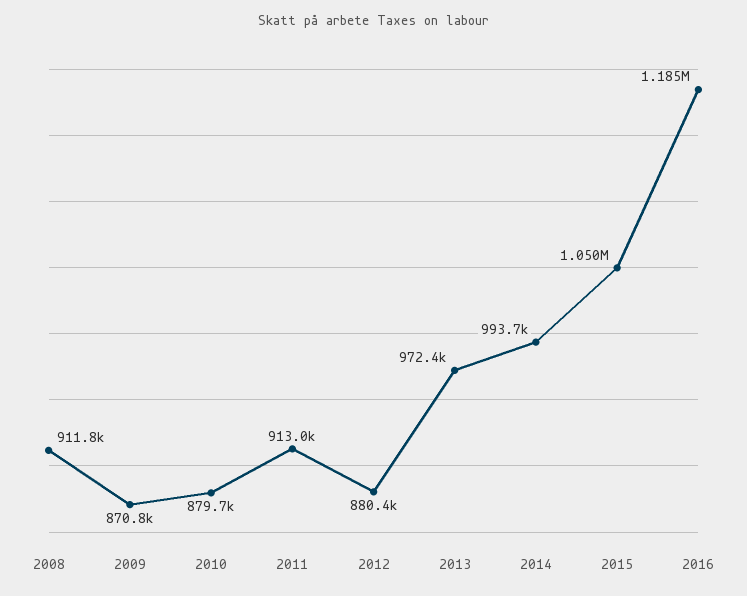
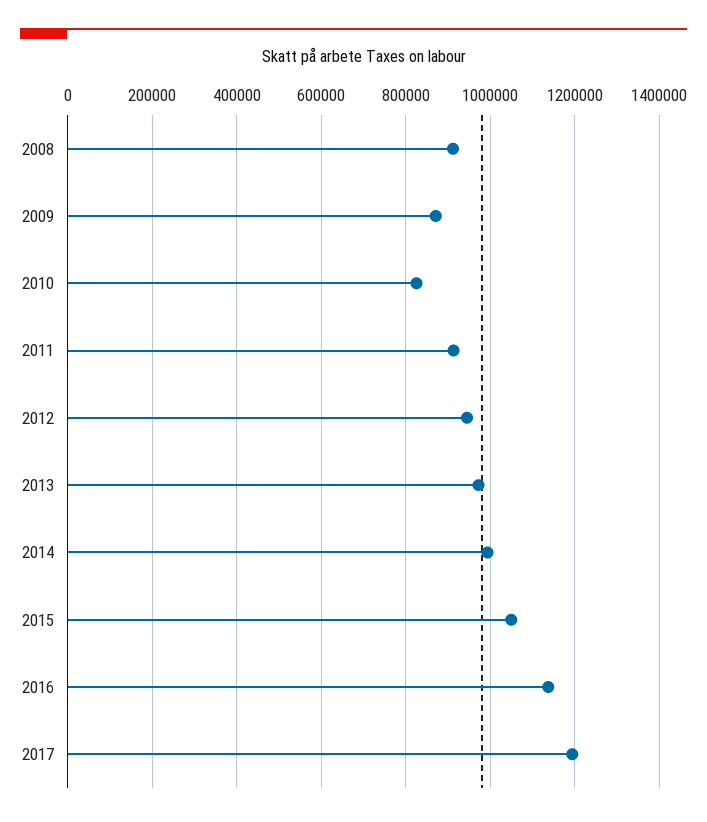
2010: 879700 -> 820000
2012: 880400 -> 940000
2016: 1185000 -> 1140000
2017: none -> 1200000

